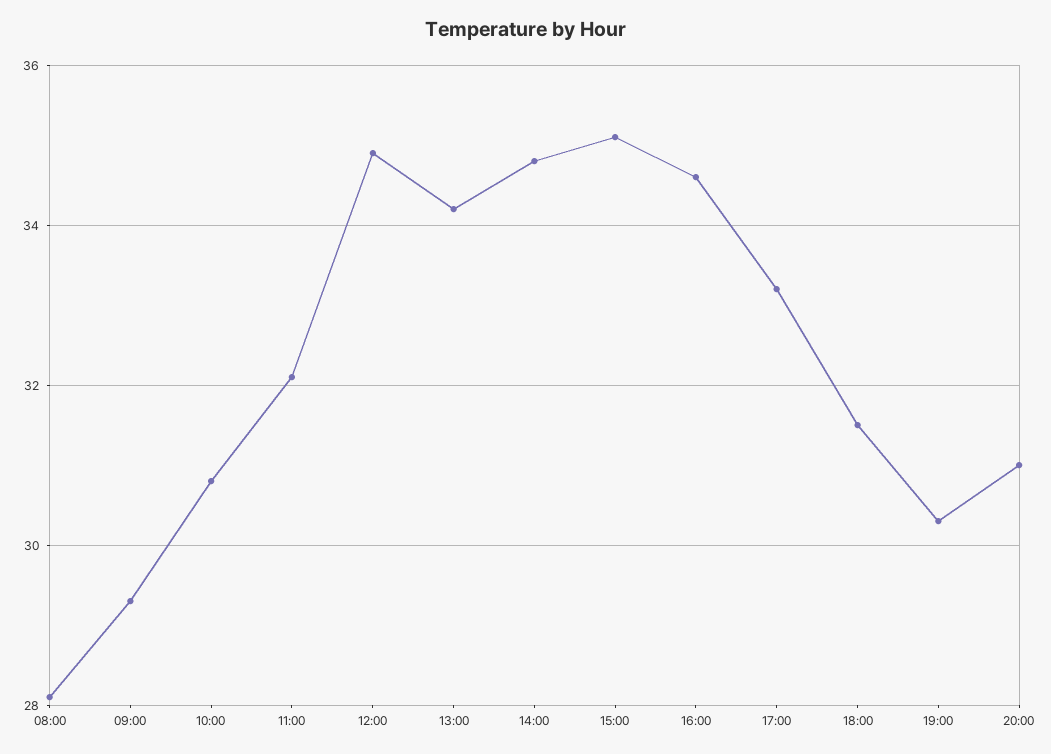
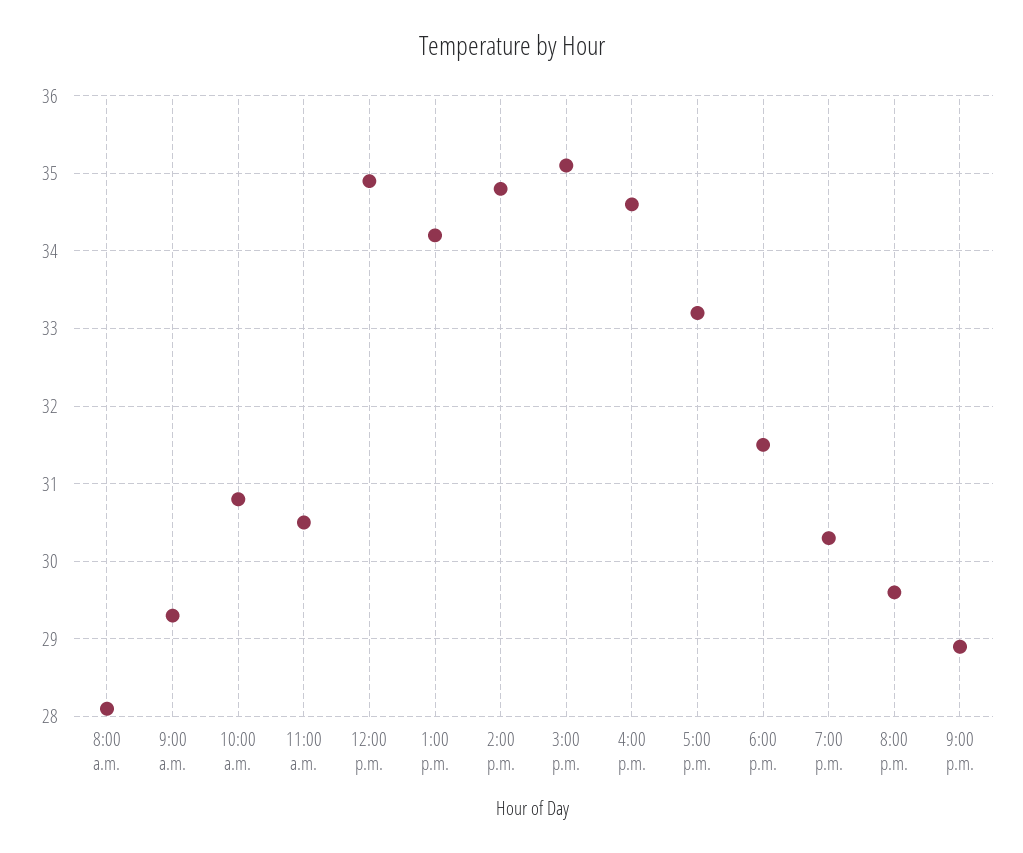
11:00: 32 -> 30.5
20:00: 31 -> 29.6
9:00 p.m.: none -> 28.9

